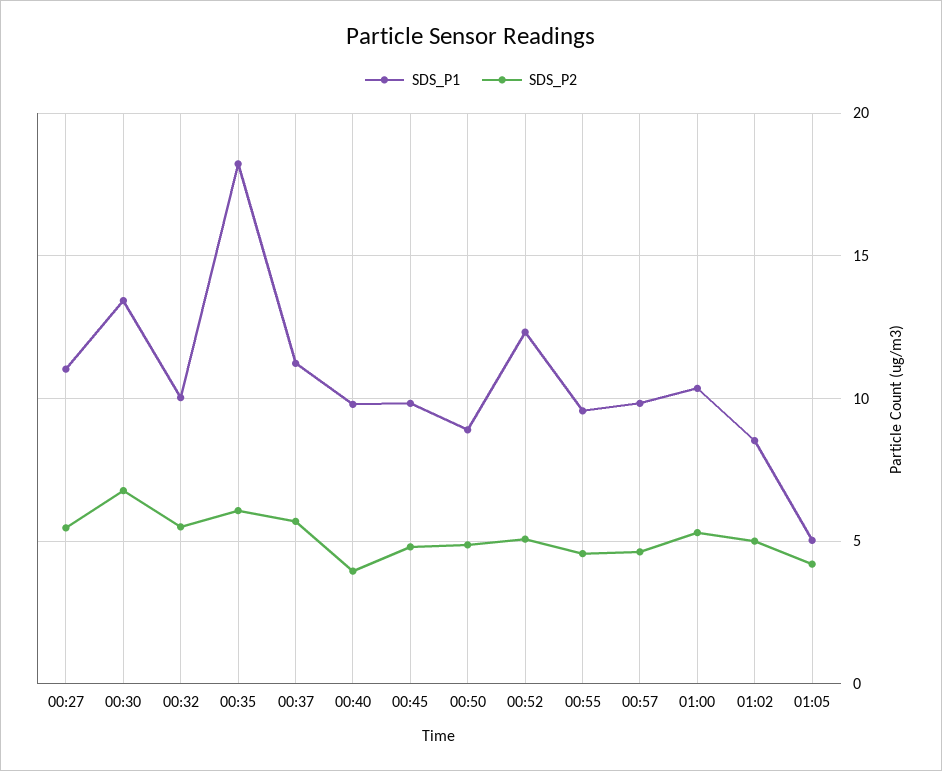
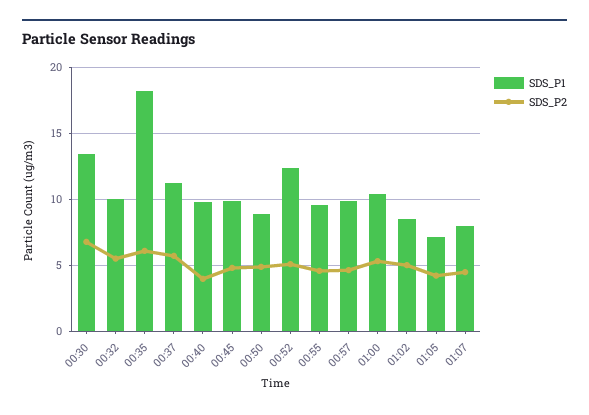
SDS_P1, 00:27: 11 -> none
SDS_P2, 00:27: 5.5 -> none
SDS_P1, 01:05: 5 -> 7
SDS_P1, 01:07: none -> 8
SDS_P2, 01:07: none -> 4.5

